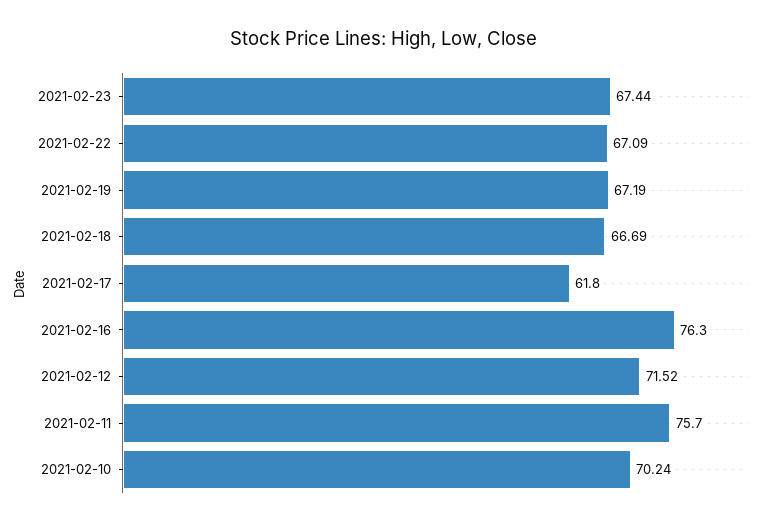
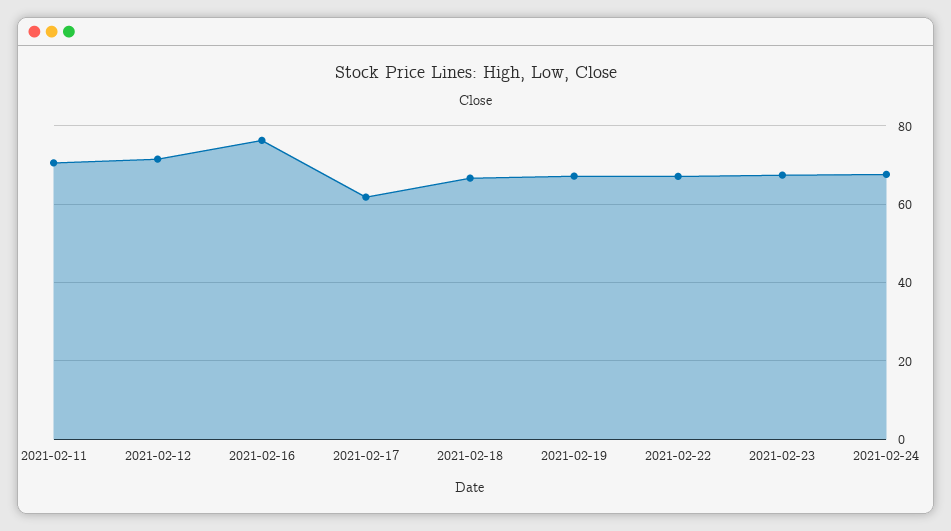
2021-02-11: 75.7 -> 70
2021-02-10: 70.24 -> none
2021-02-24: none -> 68

